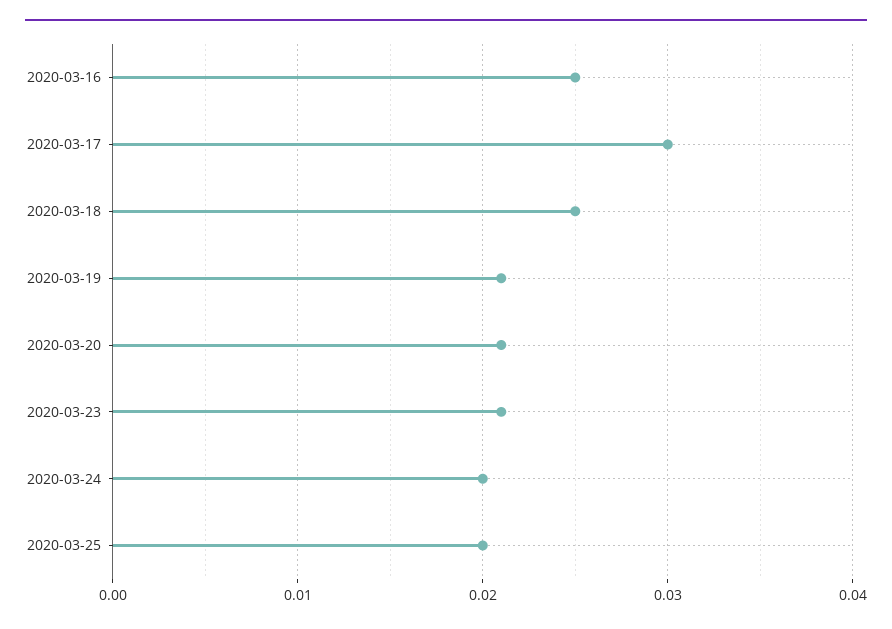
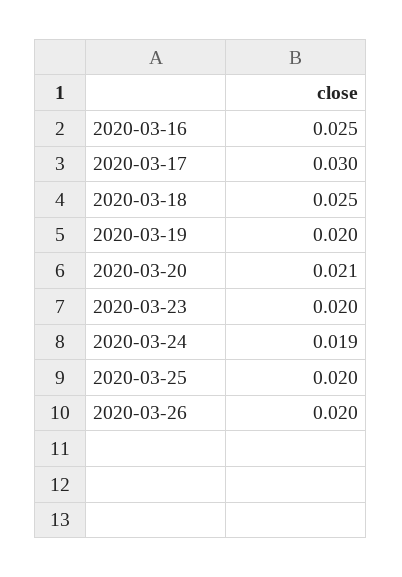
2020-03-19: 0.021 -> 0.02
2020-03-23: 0.021 -> 0.02
2020-03-24: 0.02 -> 0.019
2020-03-26: none -> 0.02

